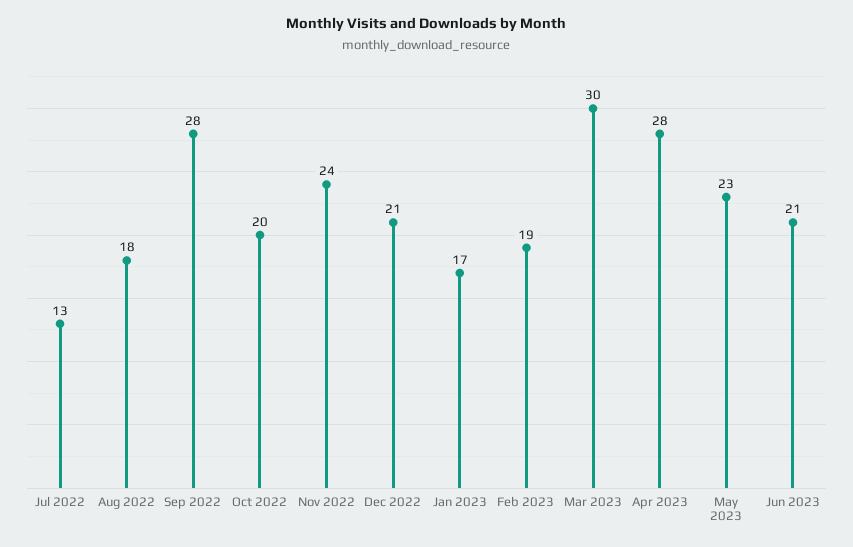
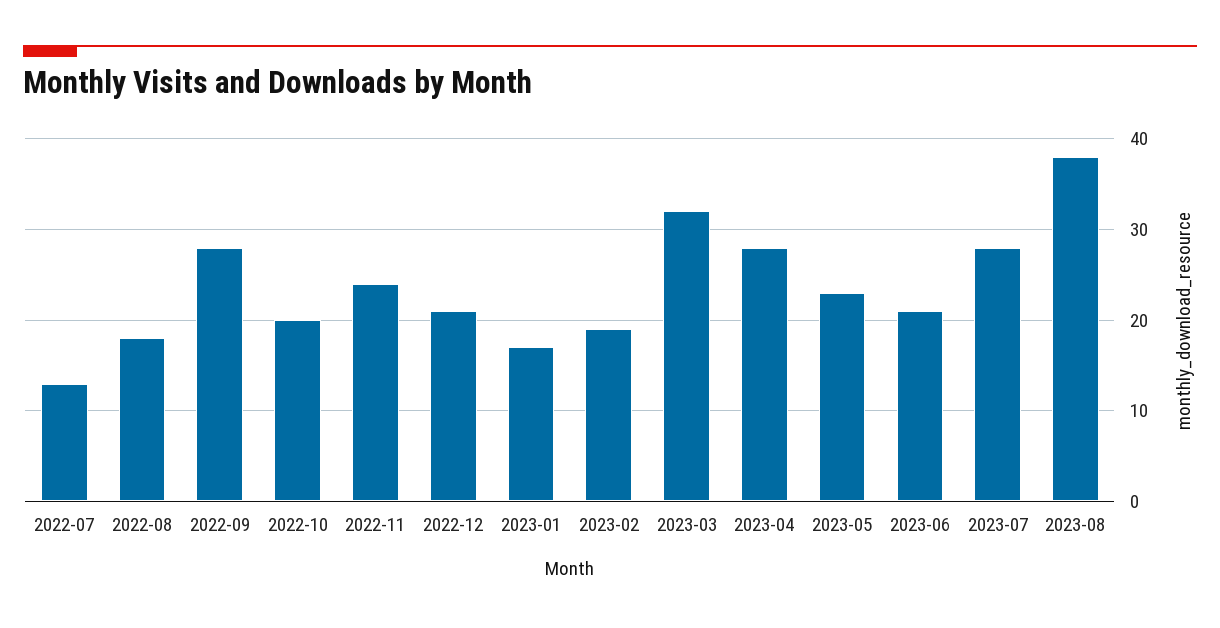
Mar 2023: 30 -> 32
2023-07: none -> 28
2023-08: none -> 38

